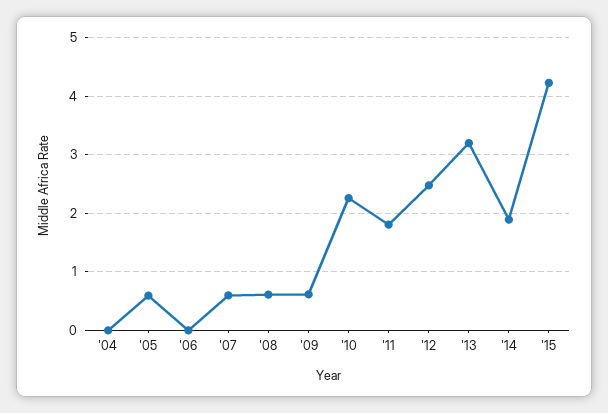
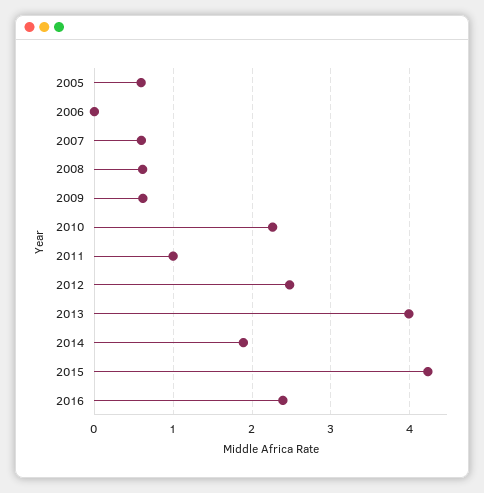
'04: 0 -> none
'11: 1.8 -> 1
'13: 3.2 -> 4
2016: none -> 2.4

